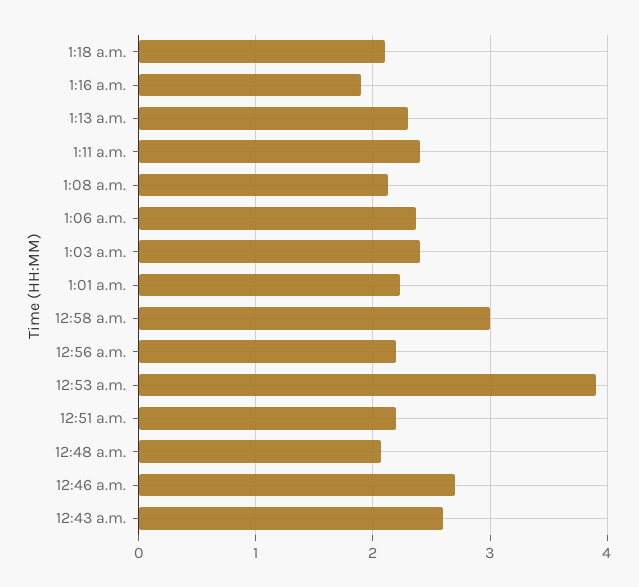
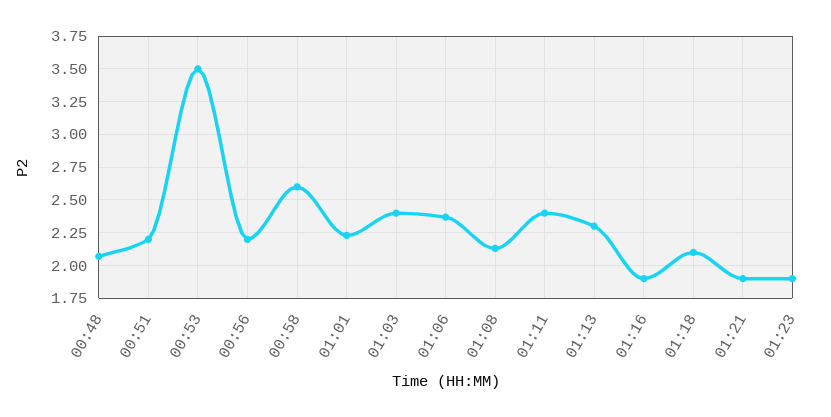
12:58 a.m.: 3 -> 2.6
12:53 a.m.: 3.9 -> 3.5
12:46 a.m.: 2.7 -> none
12:43 a.m.: 2.6 -> none
01:21: none -> 1.9
01:23: none -> 1.9

